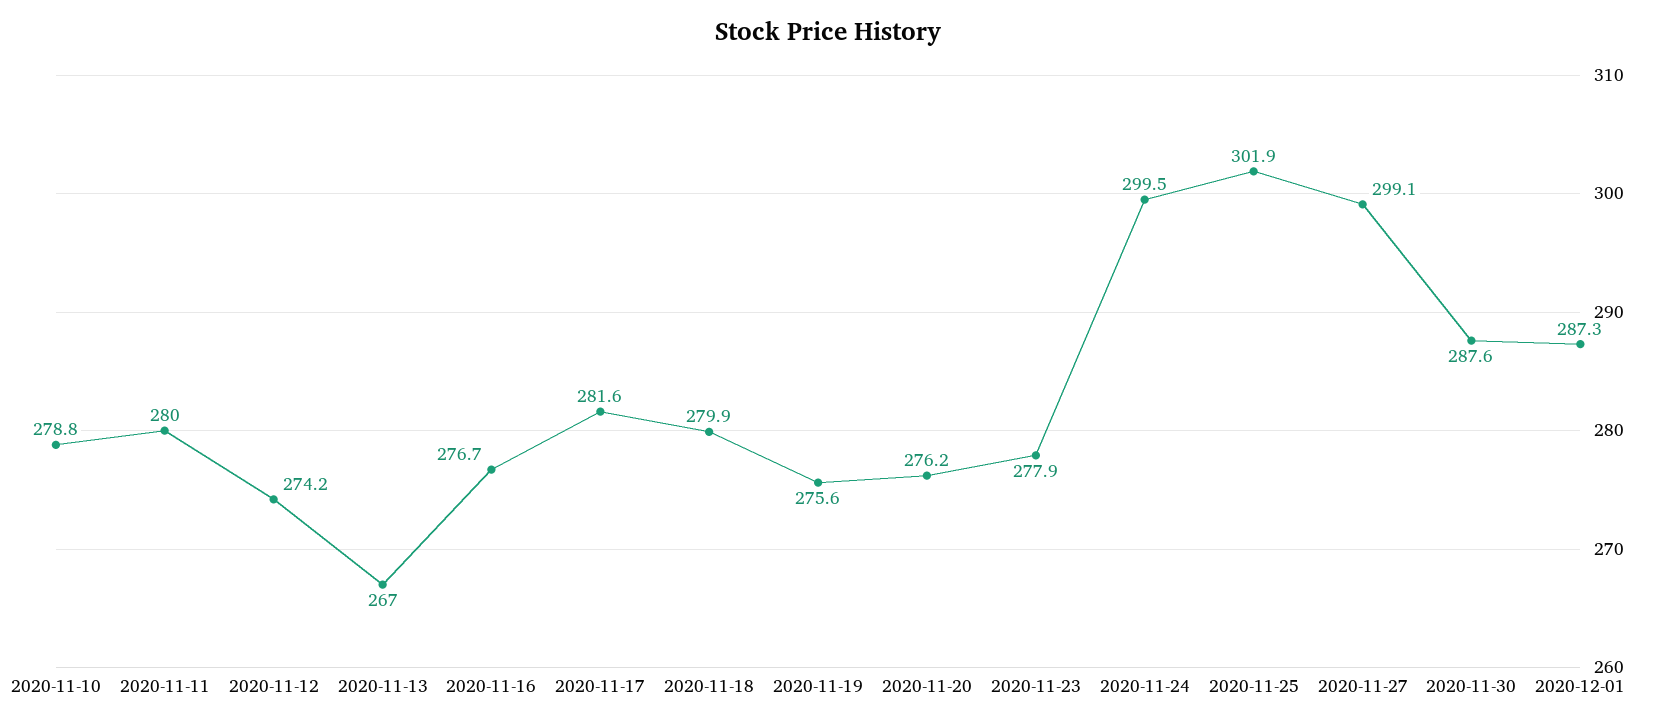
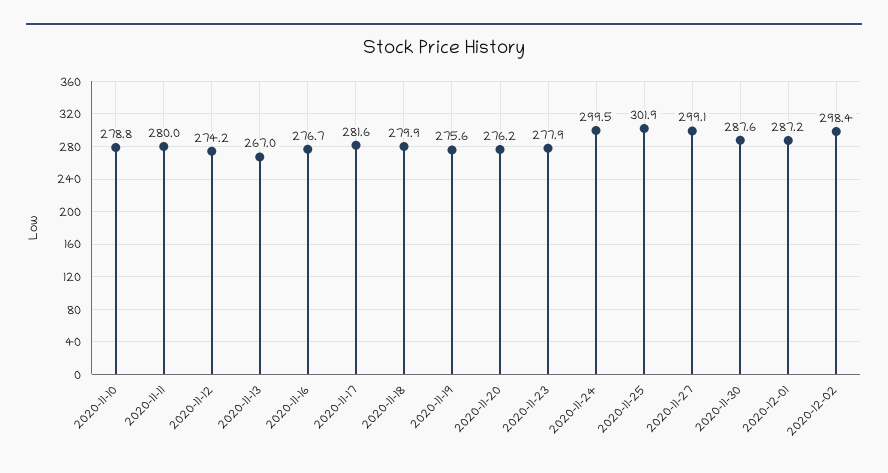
2020-12-01: 287.3 -> 287.2
2020-12-02: none -> 298.4

